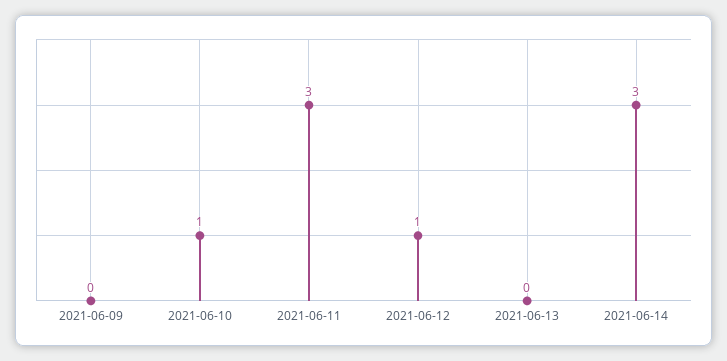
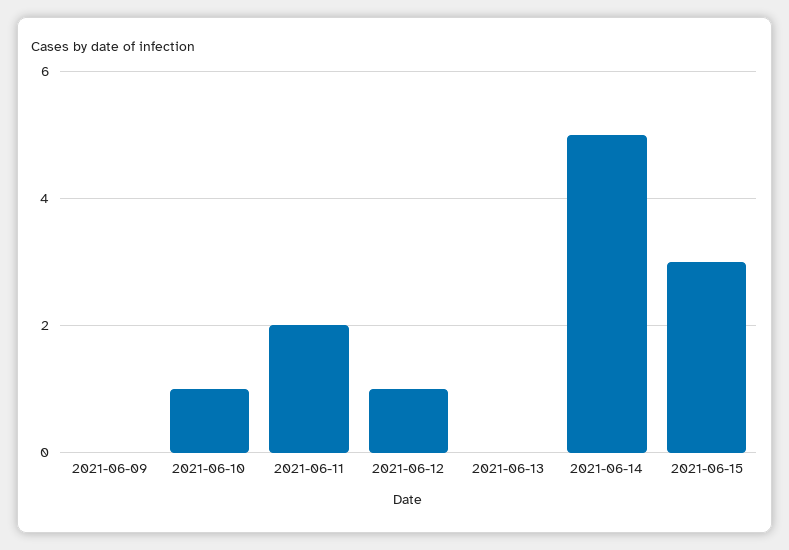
2021-06-11: 3 -> 2
2021-06-14: 3 -> 5
2021-06-15: none -> 3

